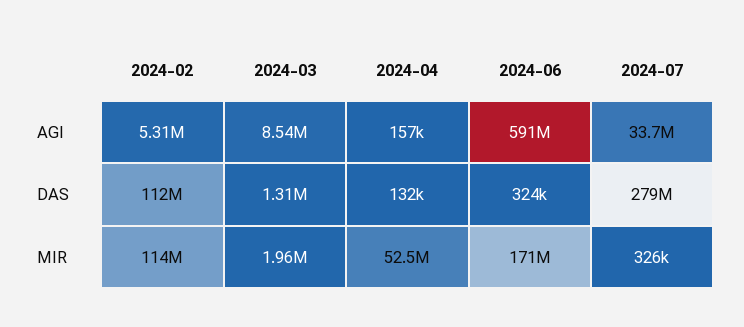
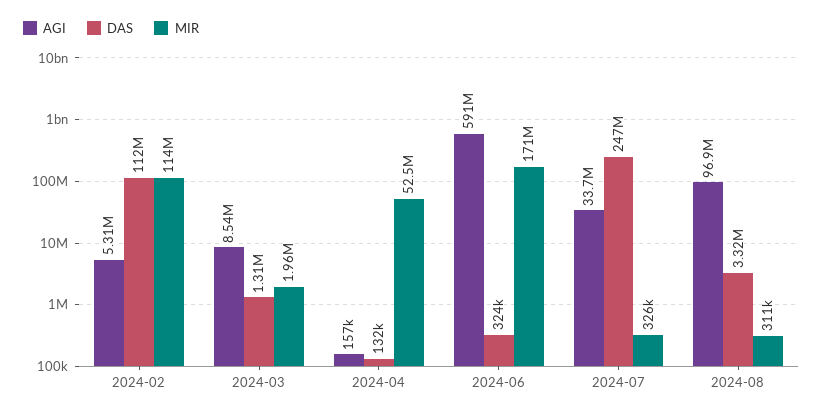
DAS, 2024-07: 279000000 -> 247000000
AGI, 2024-08: none -> 96900000
DAS, 2024-08: none -> 3320000
MIR, 2024-08: none -> 311000

